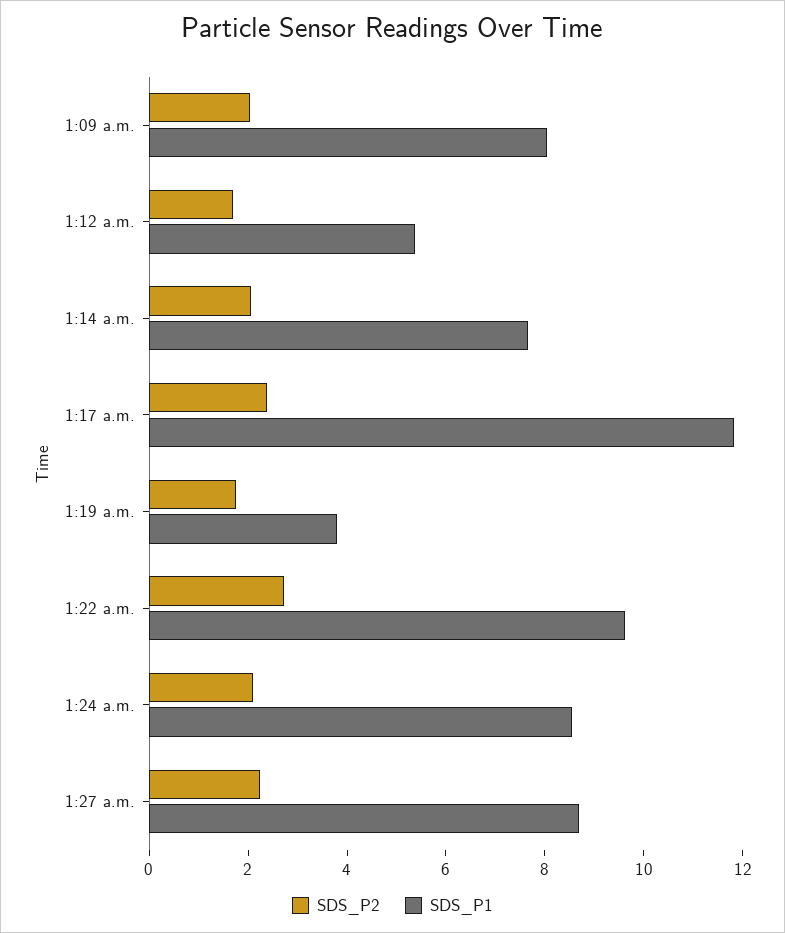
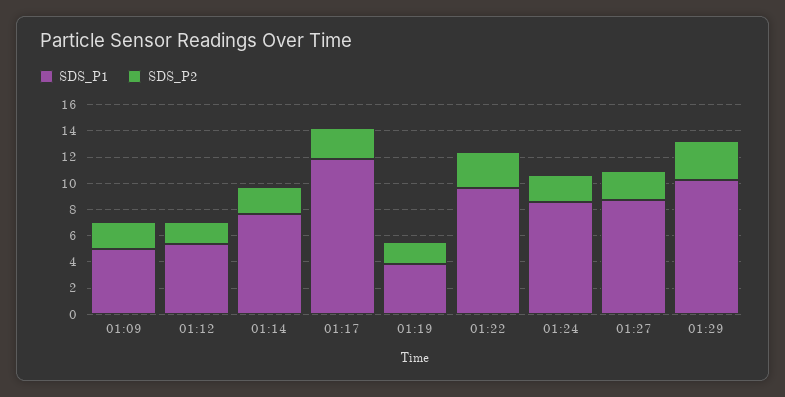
SDS_P1, 1:09 a.m.: 8 -> 5
SDS_P1, 01:29: none -> 10
SDS_P2, 01:29: none -> 3

